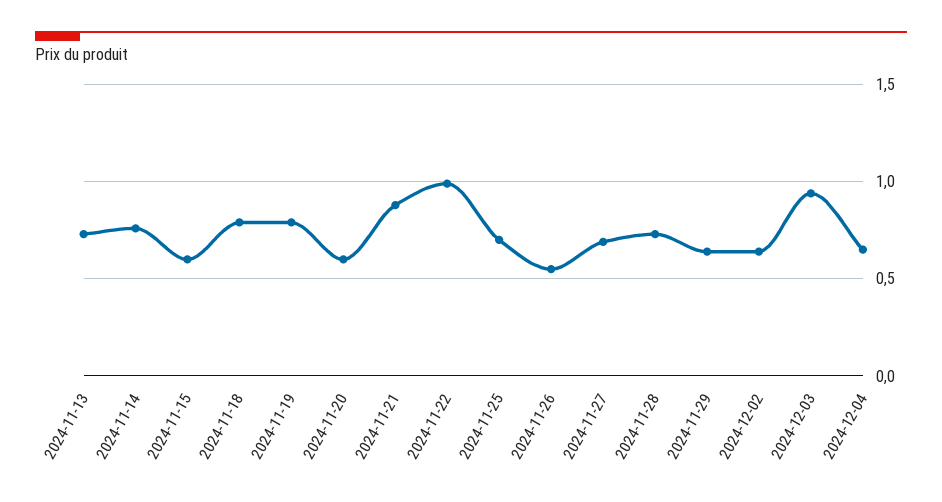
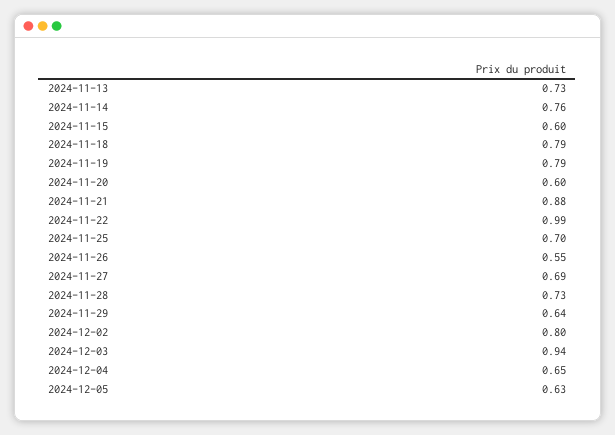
2024-12-02: 0.65 -> 0.8
2024-12-05: none -> 0.63

